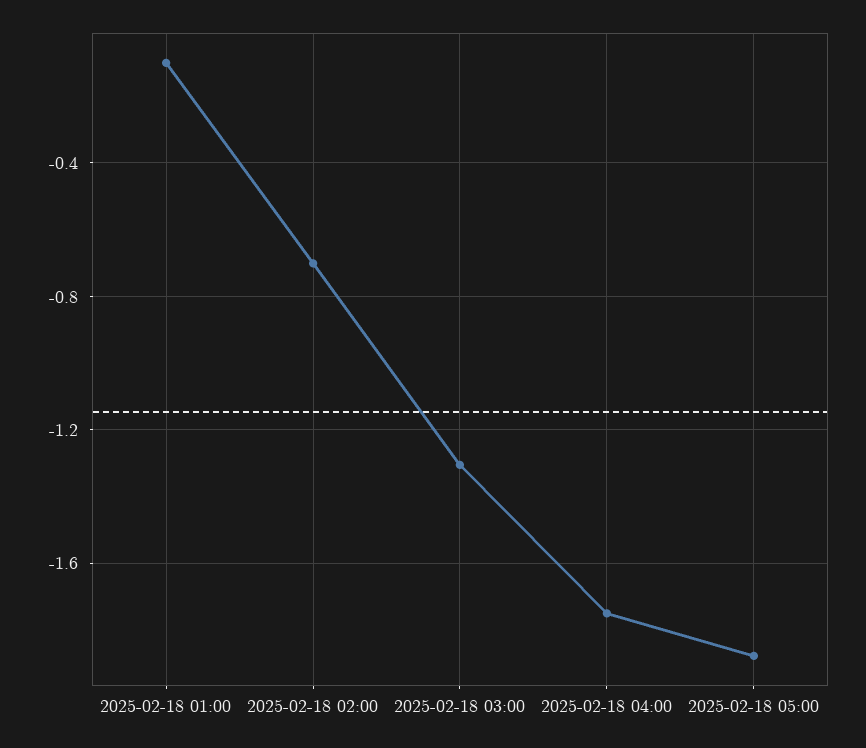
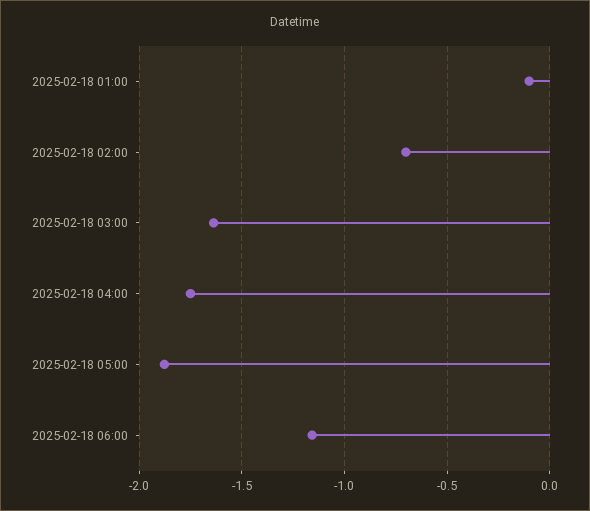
2025-02-18 03:00: -1.3 -> -1.65
2025-02-18 06:00: none -> -1.15

